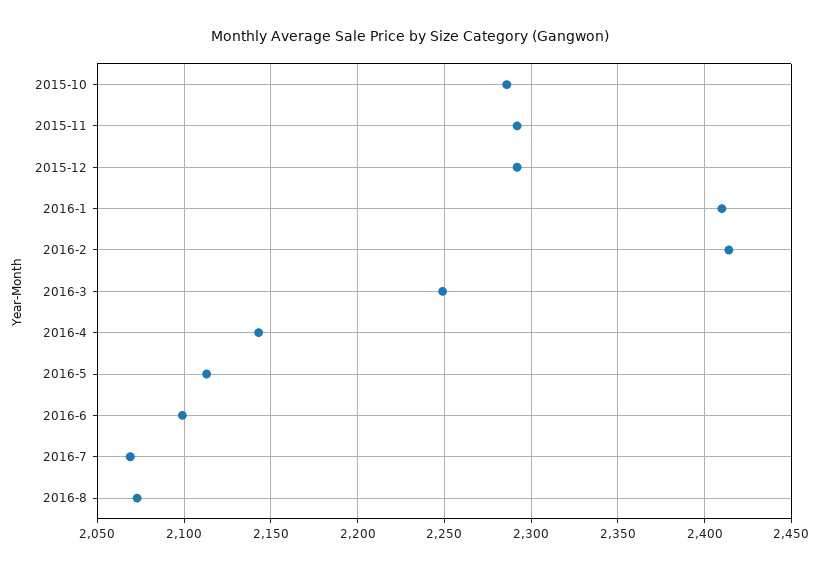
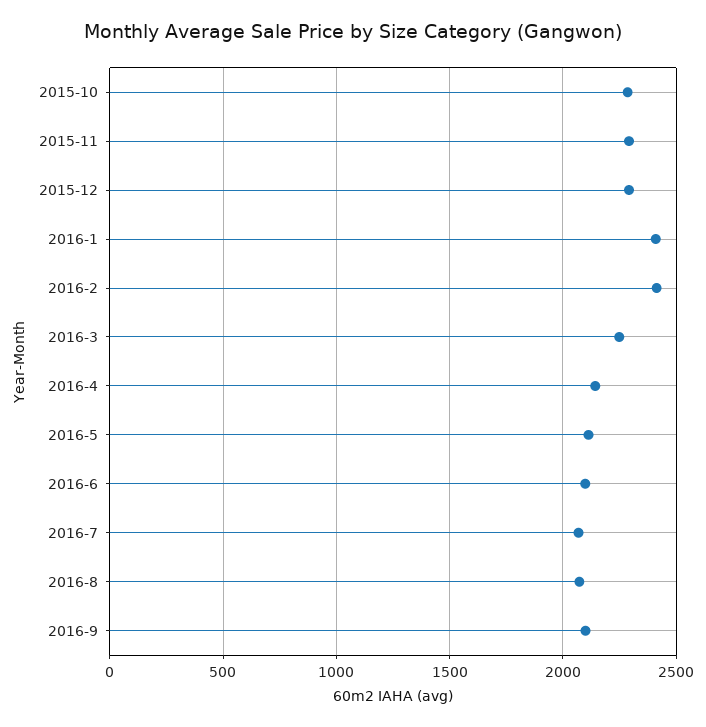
2016-9: none -> 2100

